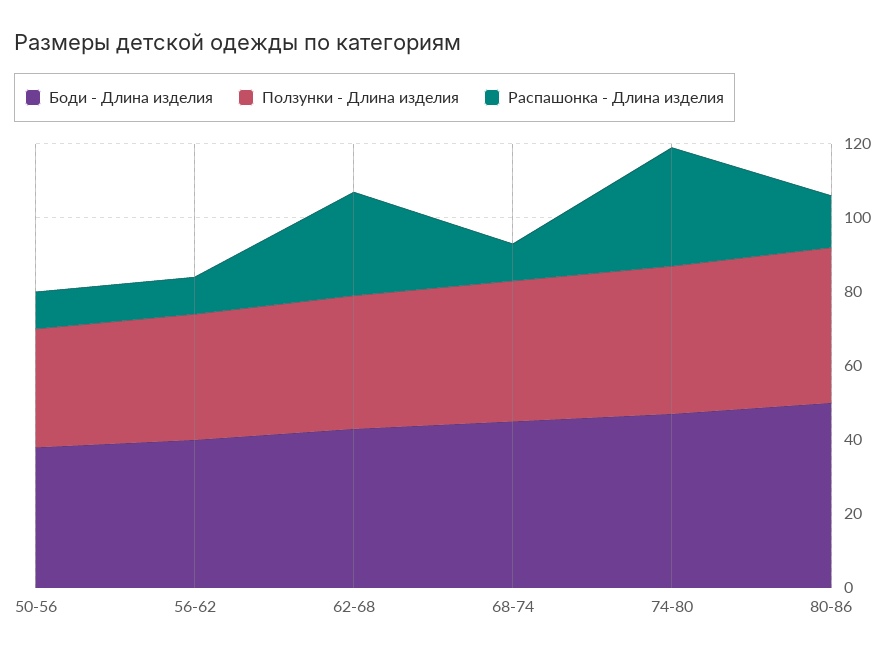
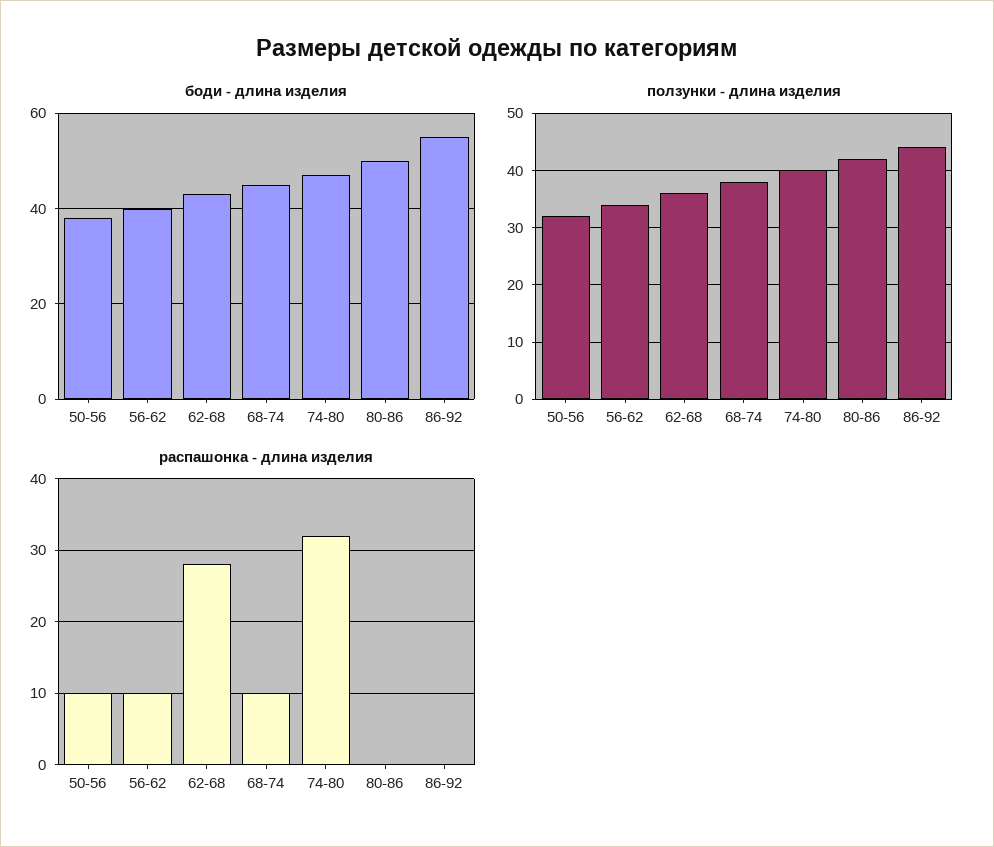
Распашонка - Длина изделия, 80-86: 15 -> 0
Боди - Длина изделия, 86-92: none -> 55
Ползунки - Длина изделия, 86-92: none -> 45
Распашонка - Длина изделия, 86-92: none -> 0

